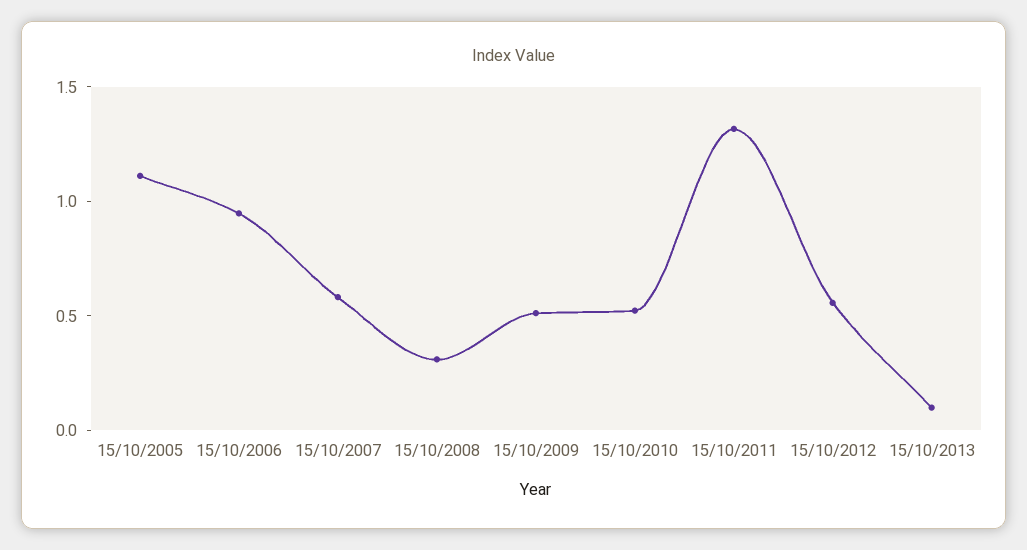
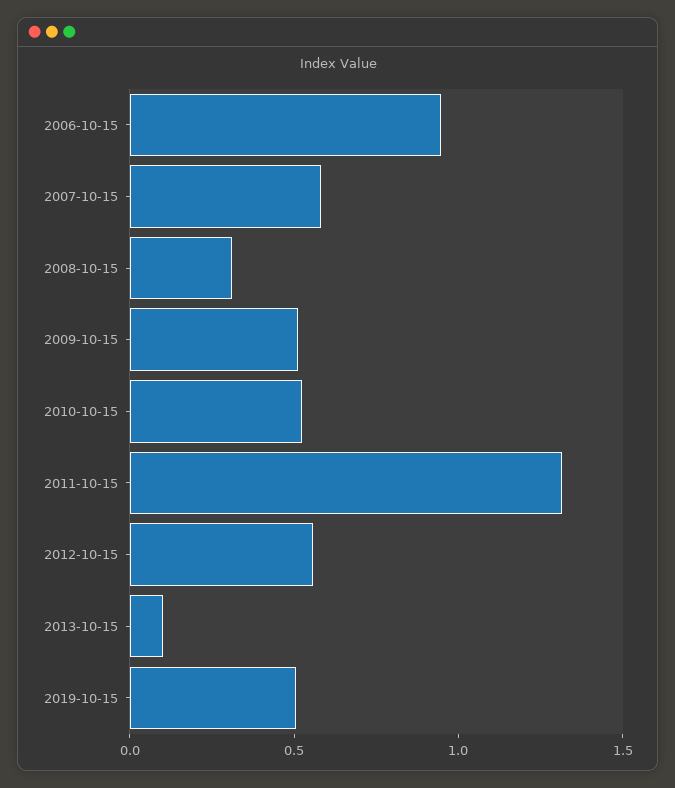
15/10/2005: 1.1 -> none
2019-10-15: none -> 0.5

